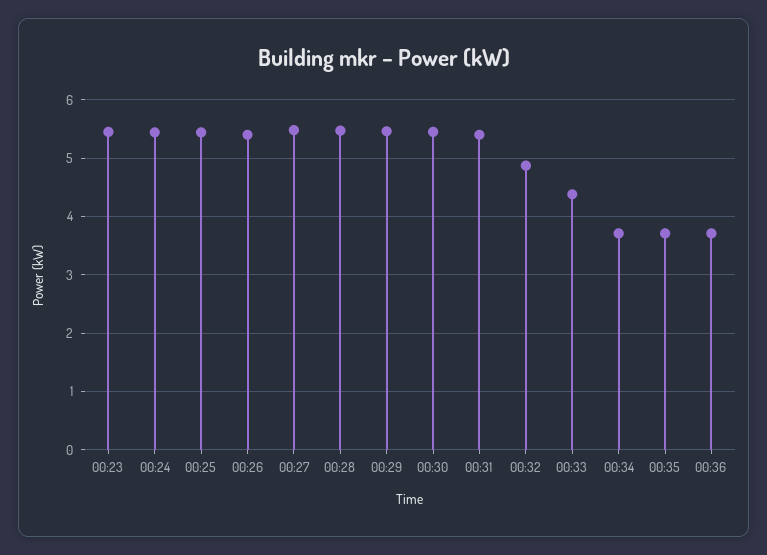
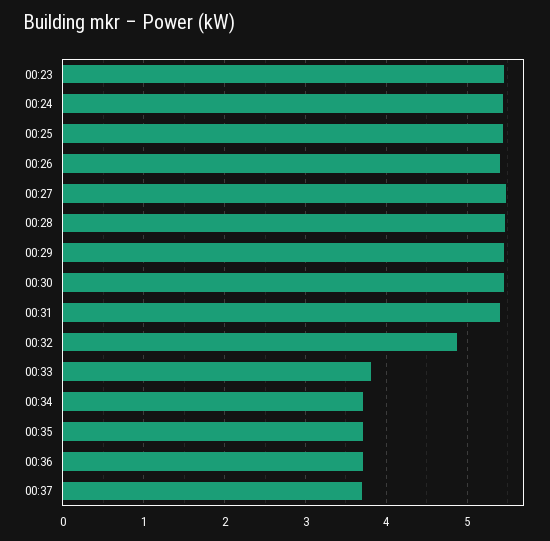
00:33: 4.4 -> 3.8
00:37: none -> 3.7

